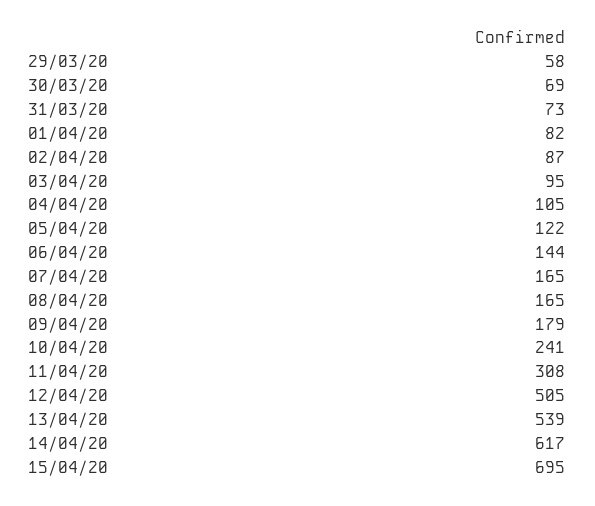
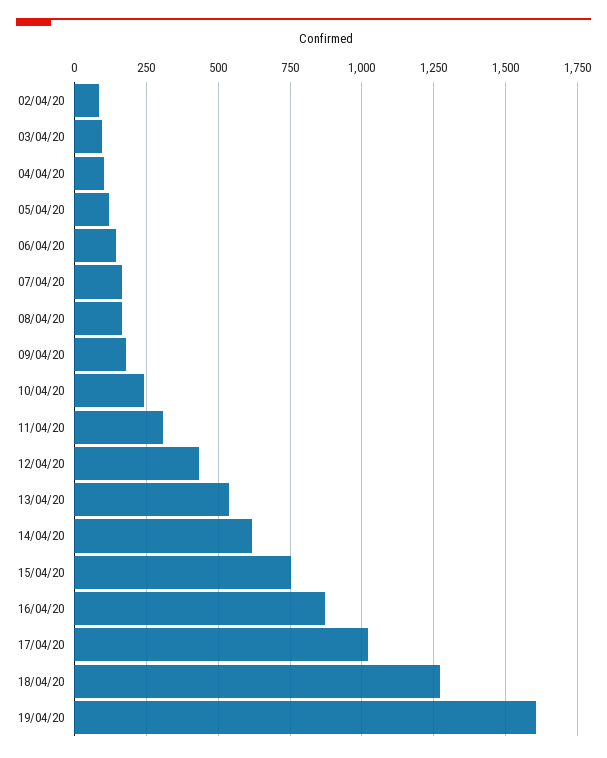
29/03/20: 58 -> none
30/03/20: 69 -> none
31/03/20: 73 -> none
01/04/20: 82 -> none
12/04/20: 505 -> 425
15/04/20: 695 -> 750
16/04/20: none -> 875
17/04/20: none -> 1025
18/04/20: none -> 1275
19/04/20: none -> 1600

